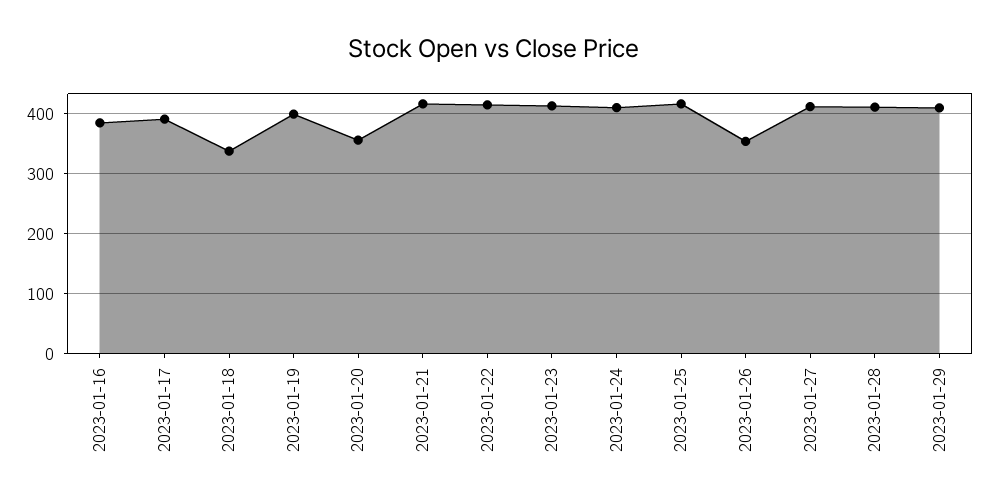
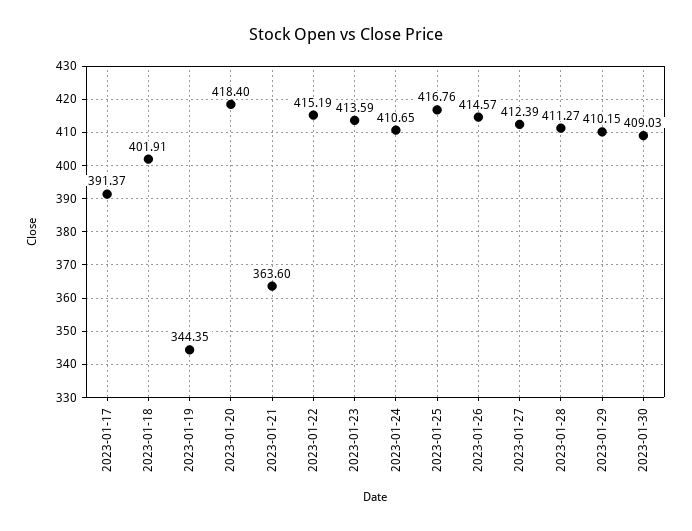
2023-01-16: 380 -> none
2023-01-18: 340 -> 401.91
2023-01-19: 400 -> 344.35
2023-01-20: 360 -> 418.4
2023-01-21: 420 -> 363.6
2023-01-26: 360 -> 414.57
2023-01-30: none -> 409.03

